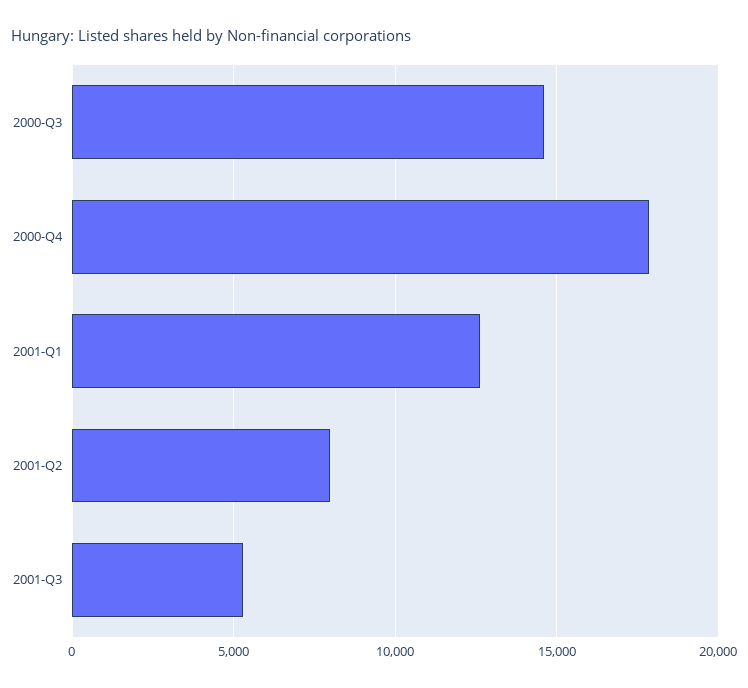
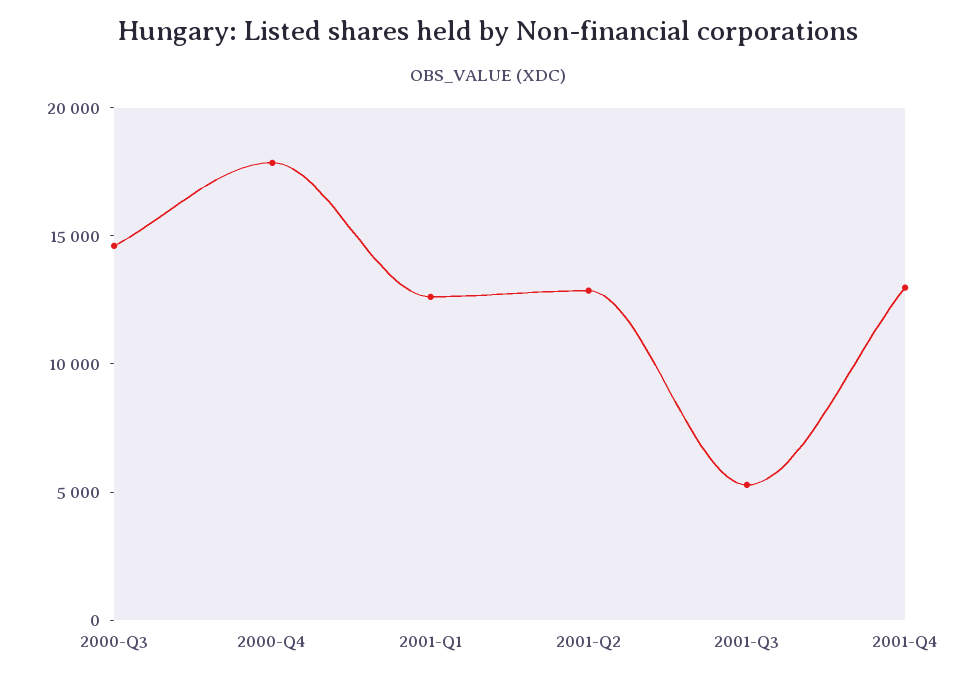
2001-Q2: 8000 -> 13000
2001-Q4: none -> 13000

